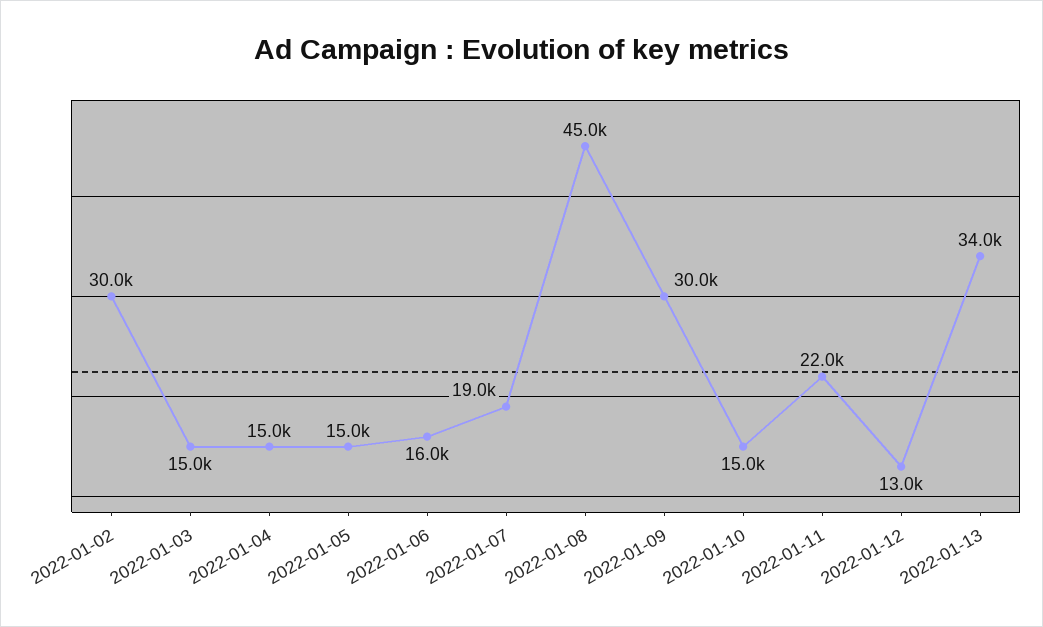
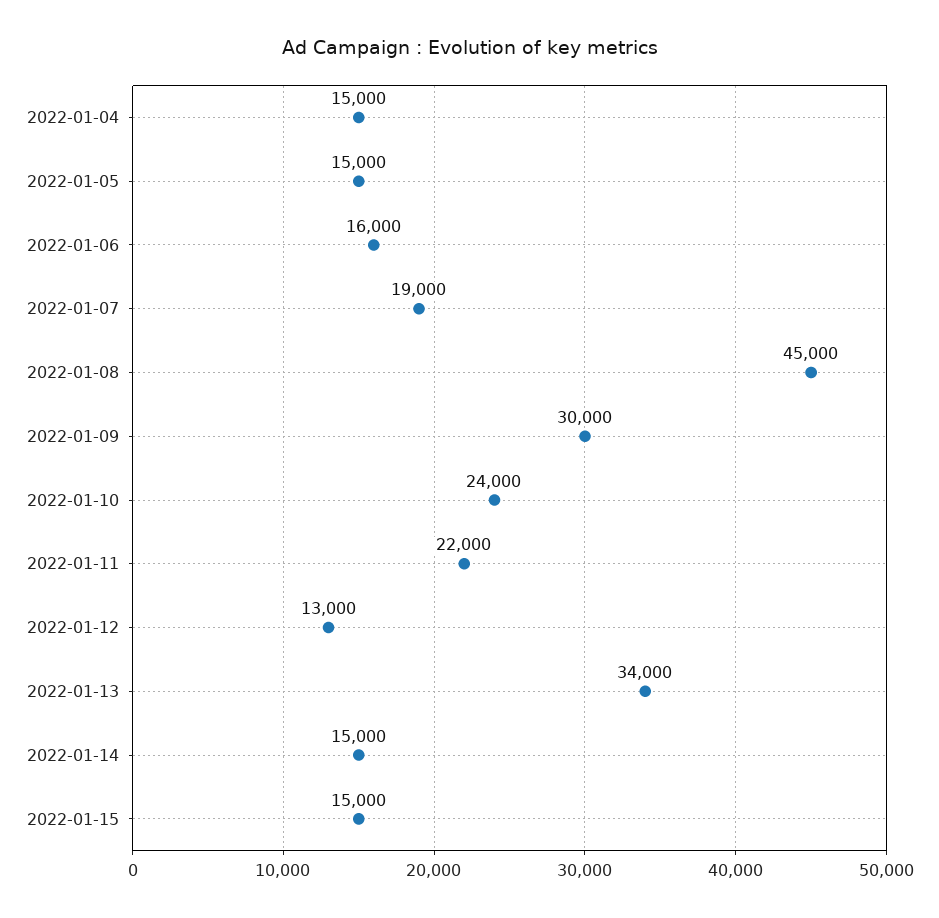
2022-01-02: 30000 -> none
2022-01-03: 15000 -> none
2022-01-10: 15000 -> 24000
2022-01-14: none -> 15000
2022-01-15: none -> 15000

